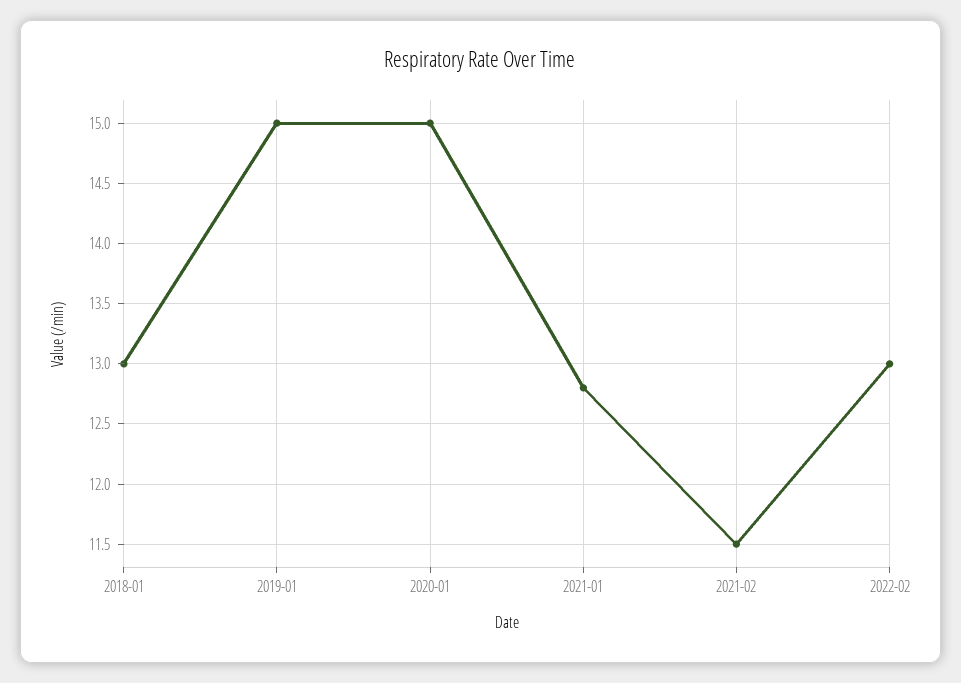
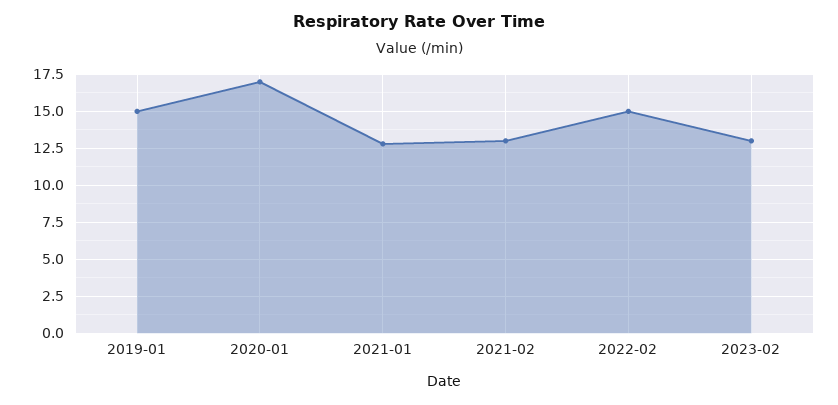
2018-01: 13 -> none
2020-01: 15 -> 17
2021-02: 11.5 -> 13
2022-02: 13 -> 15
2023-02: none -> 13

